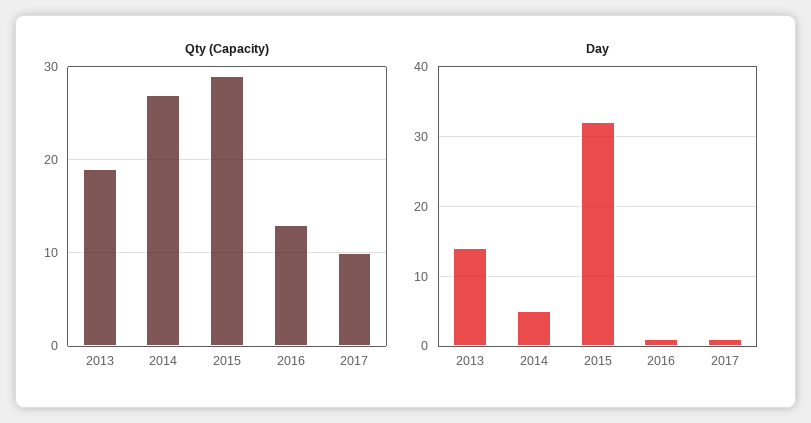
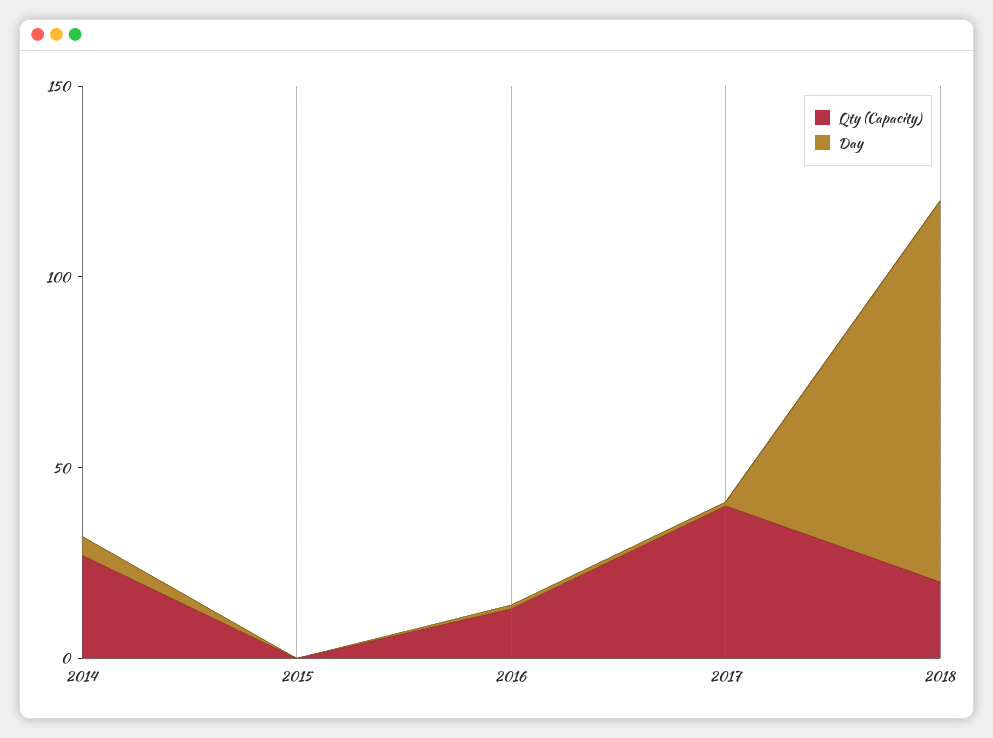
Qty (Capacity), 2013: 19 -> none
Qty (Capacity), 2015: 29 -> 0
Qty (Capacity), 2017: 10 -> 40
Day, 2013: 14 -> none
Day, 2015: 32 -> 0
Qty (Capacity), 2018: none -> 20
Day, 2018: none -> 100

